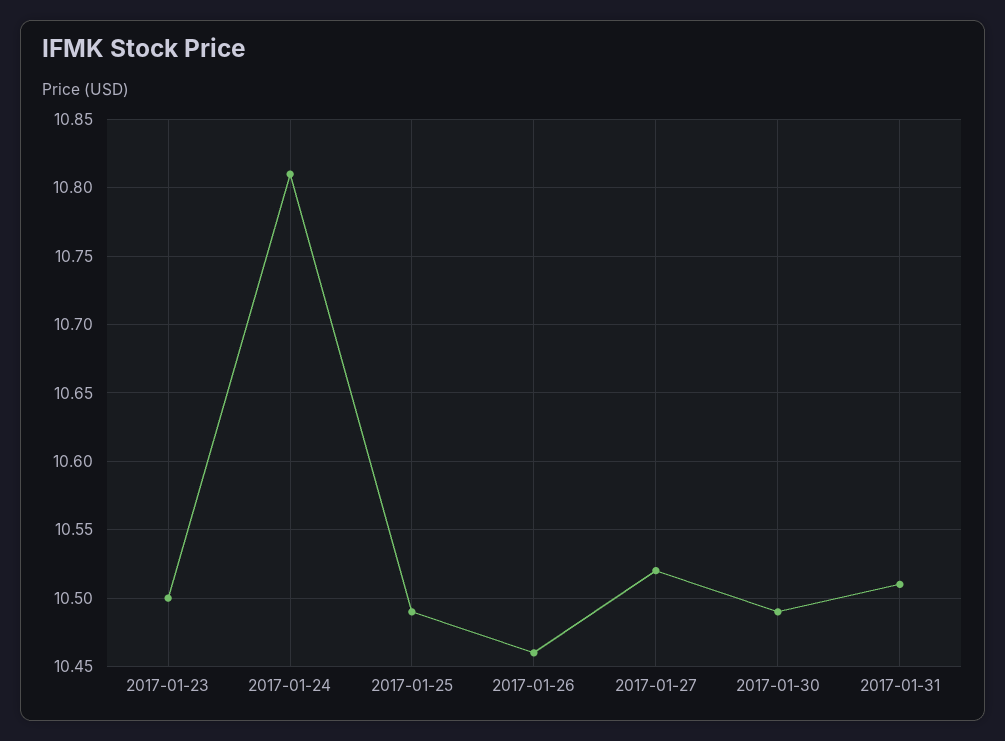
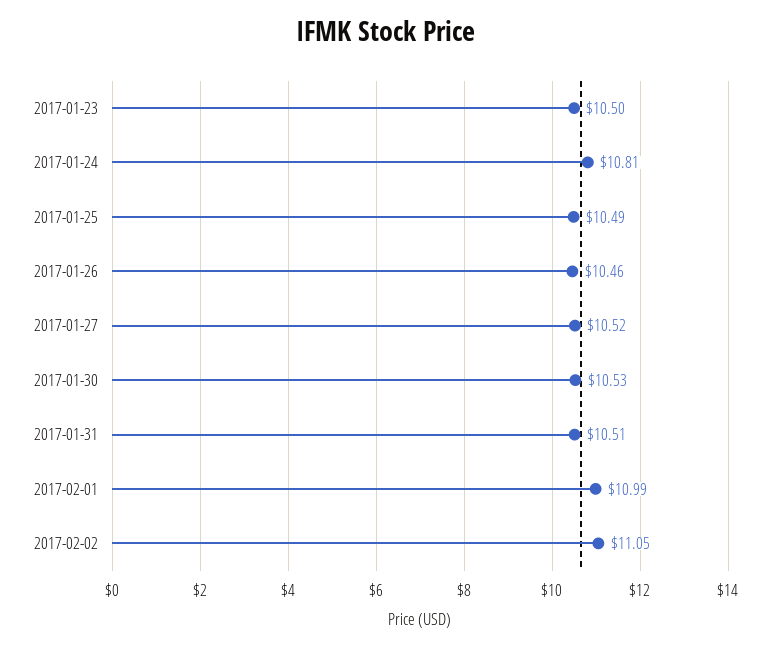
2017-01-30: 10.49 -> 10.53
2017-02-01: none -> 10.99
2017-02-02: none -> 11.05

